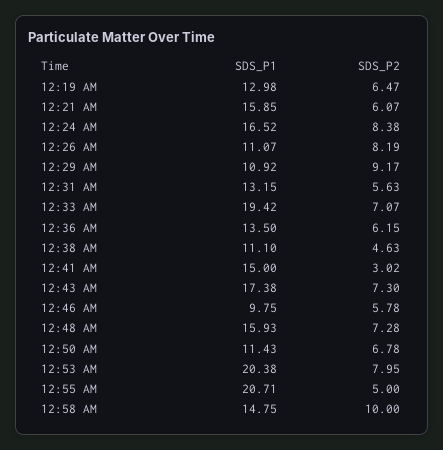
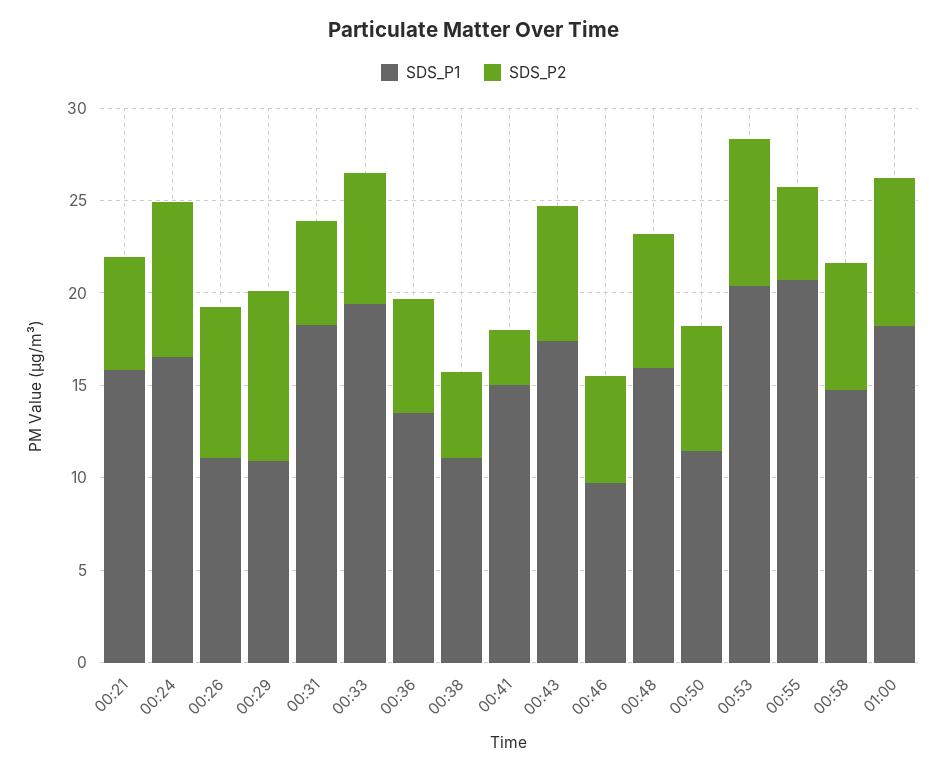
SDS_P1, 12:19 AM: 12.98 -> none
SDS_P2, 12:19 AM: 6.47 -> none
SDS_P1, 12:31 AM: 13.15 -> 18
SDS_P2, 12:58 AM: 10 -> 7
SDS_P1, 01:00: none -> 18
SDS_P2, 01:00: none -> 8

